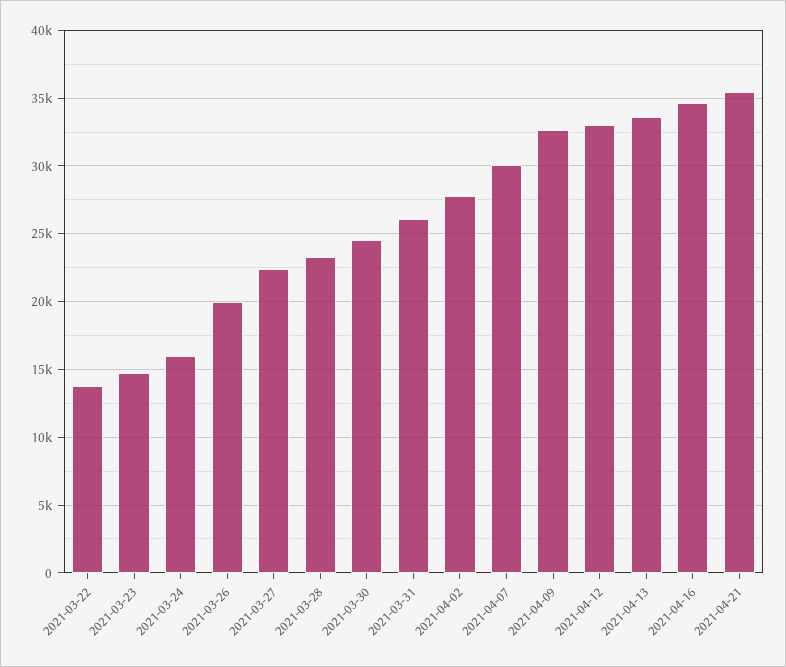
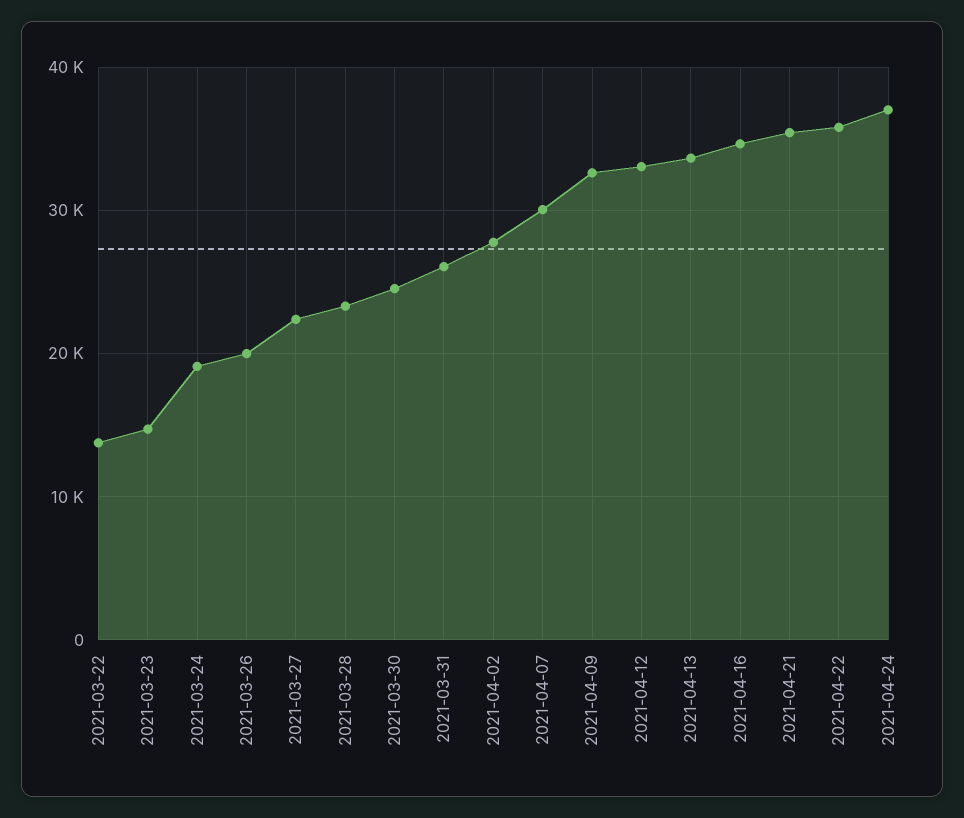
2021-03-24: 16000 -> 19000
2021-04-22: none -> 36000
2021-04-24: none -> 37000

